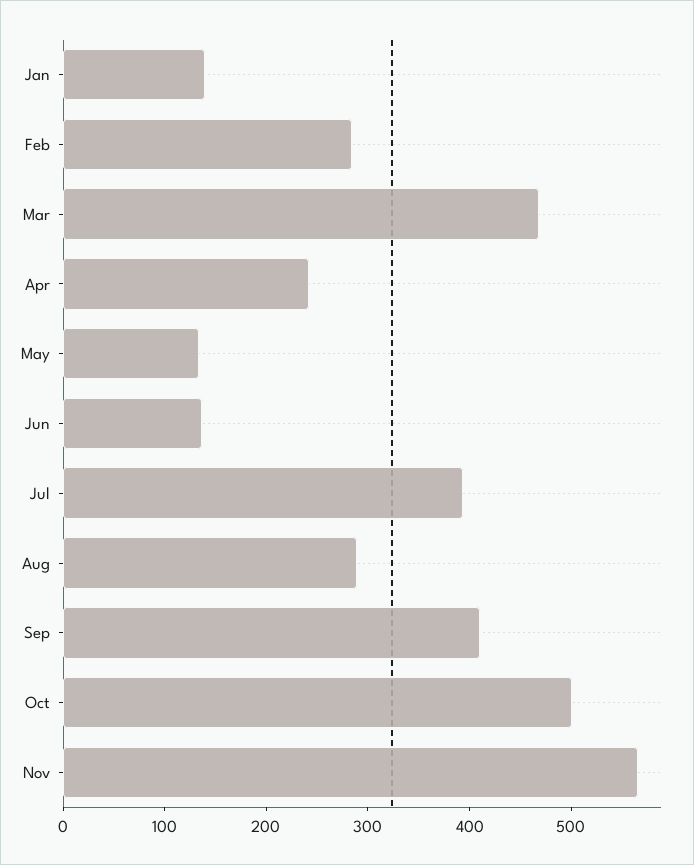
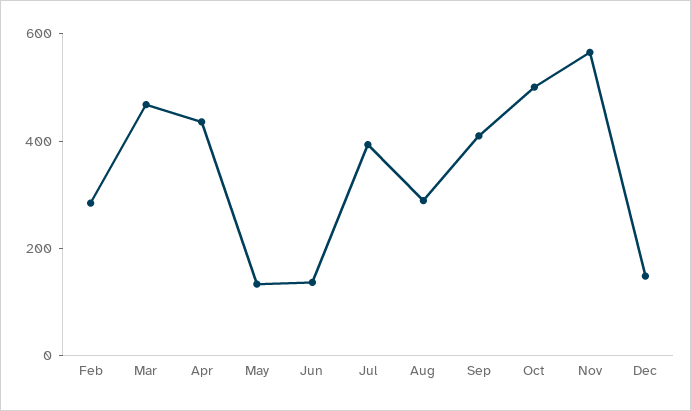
Jan: 140 -> none
Apr: 240 -> 450
Dec: none -> 150

